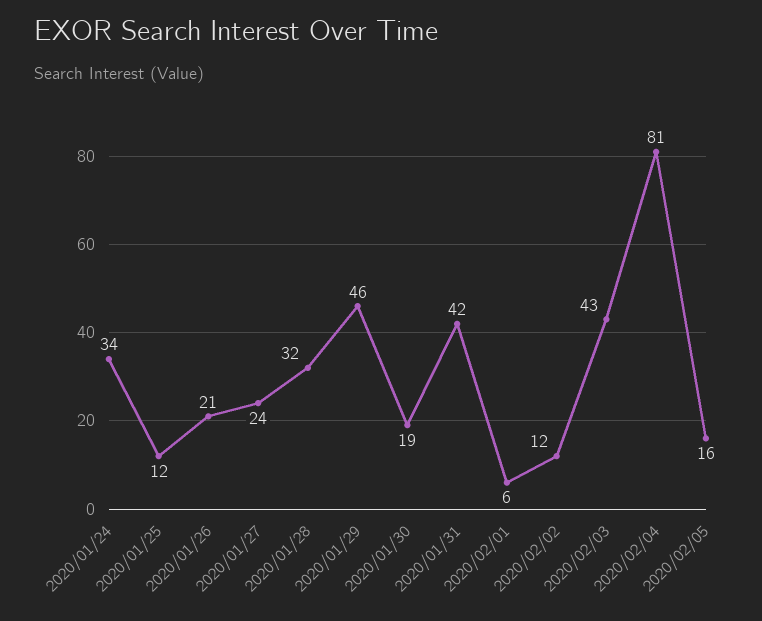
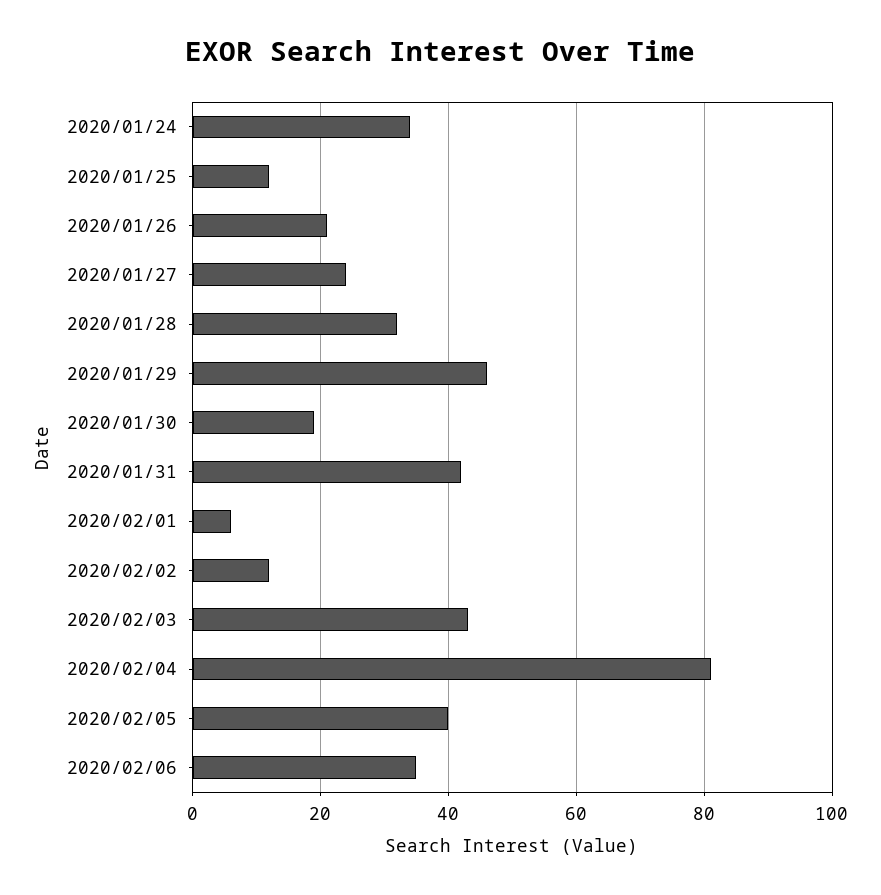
2020/02/05: 16 -> 40
2020/02/06: none -> 35

